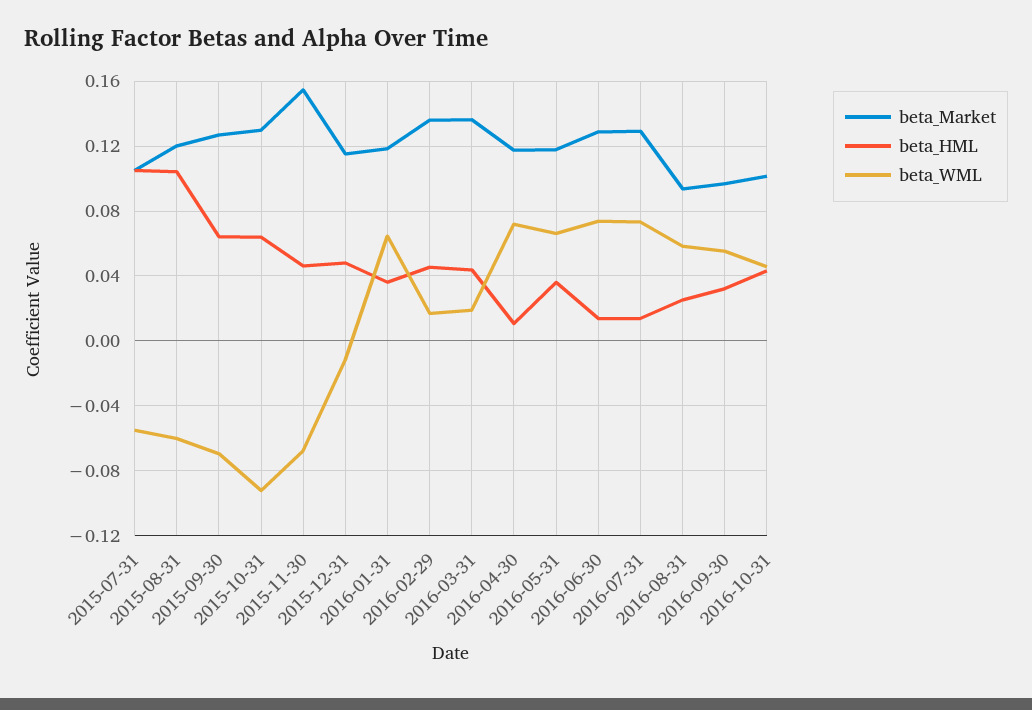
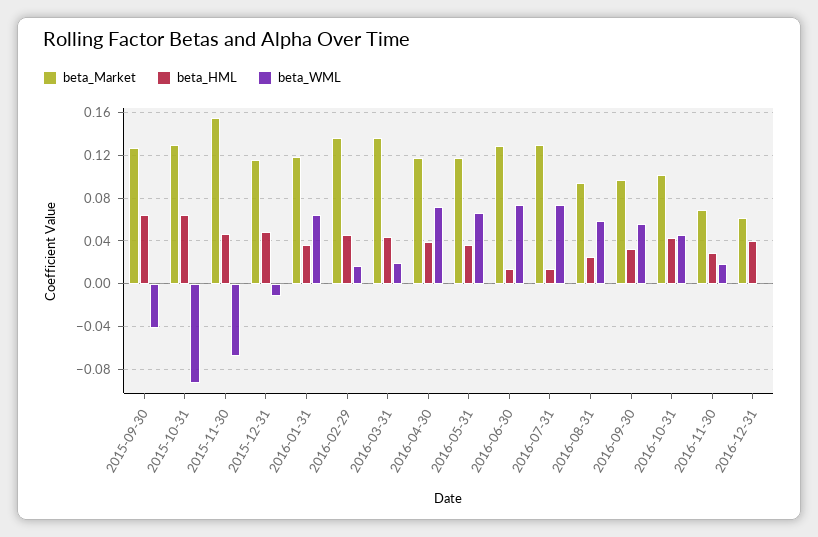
beta_Market, 2015-07-31: 0.105 -> none
beta_HML, 2015-07-31: 0.105 -> none
beta_WML, 2015-07-31: -0.055 -> none
beta_Market, 2015-08-31: 0.12 -> none
beta_HML, 2015-08-31: 0.105 -> none
beta_WML, 2015-08-31: -0.06 -> none
beta_WML, 2015-09-30: -0.07 -> -0.04
beta_HML, 2016-04-30: 0.01 -> 0.04
beta_Market, 2016-11-30: none -> 0.07
beta_HML, 2016-11-30: none -> 0.03
beta_WML, 2016-11-30: none -> 0.02
beta_Market, 2016-12-31: none -> 0.06
beta_HML, 2016-12-31: none -> 0.04
beta_WML, 2016-12-31: none -> 0

